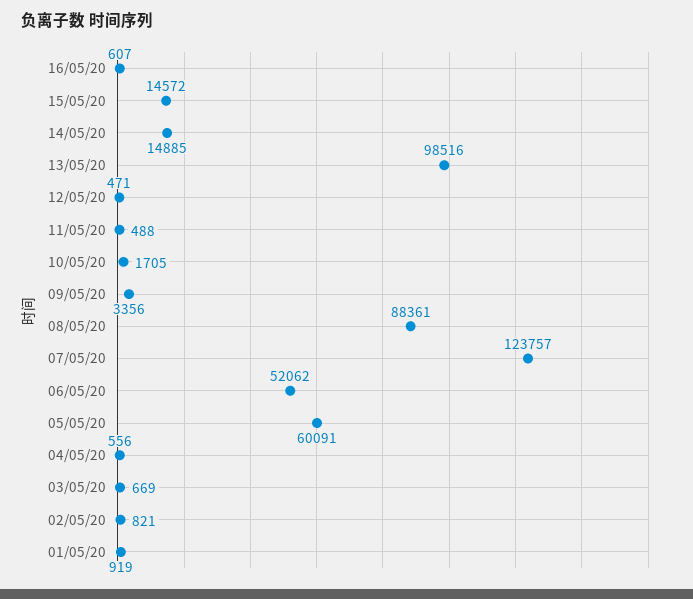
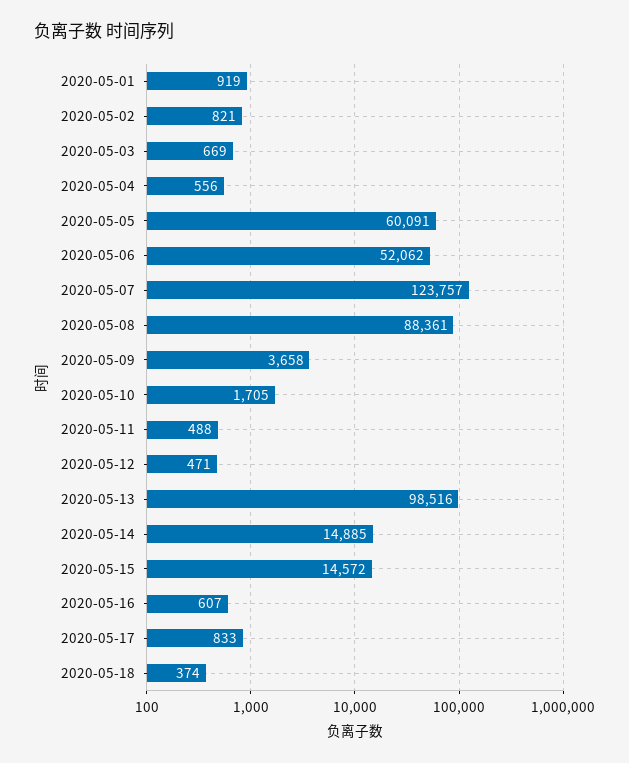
09/05/20: 3356 -> 3658
2020-05-17: none -> 833
2020-05-18: none -> 374

